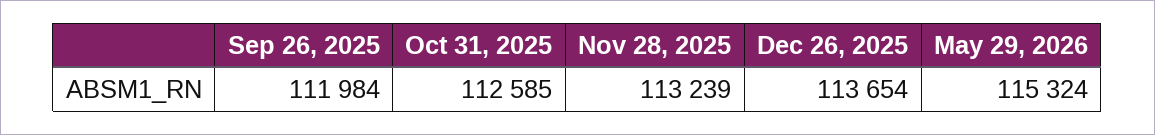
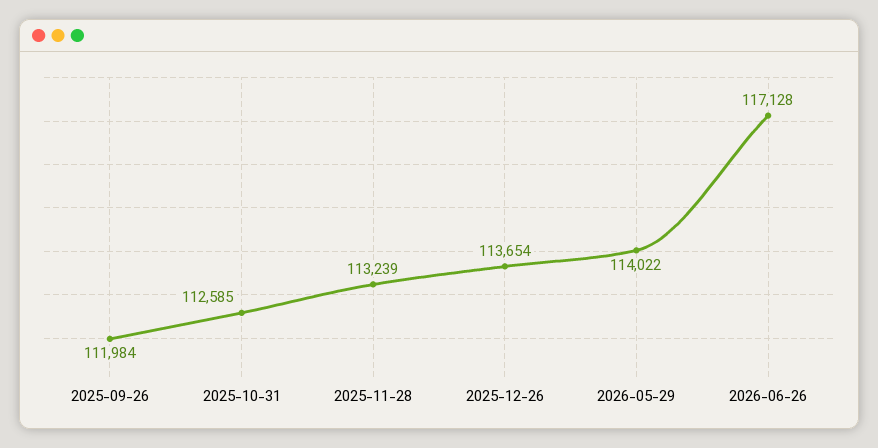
May 29, 2026: 115324 -> 114022
2026-06-26: none -> 117128

